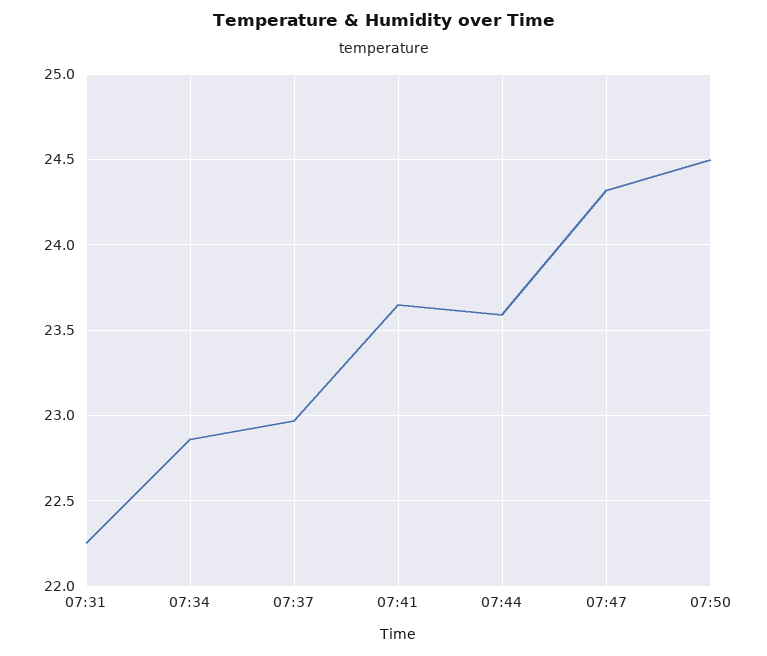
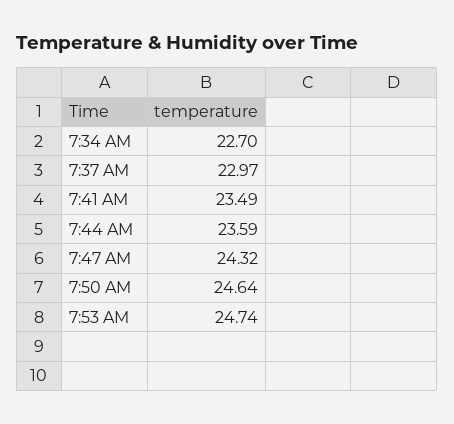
07:31: 22.25 -> none
07:34: 22.85 -> 22.7
07:41: 23.65 -> 23.49
07:50: 24.5 -> 24.64
7:53 AM: none -> 24.74

